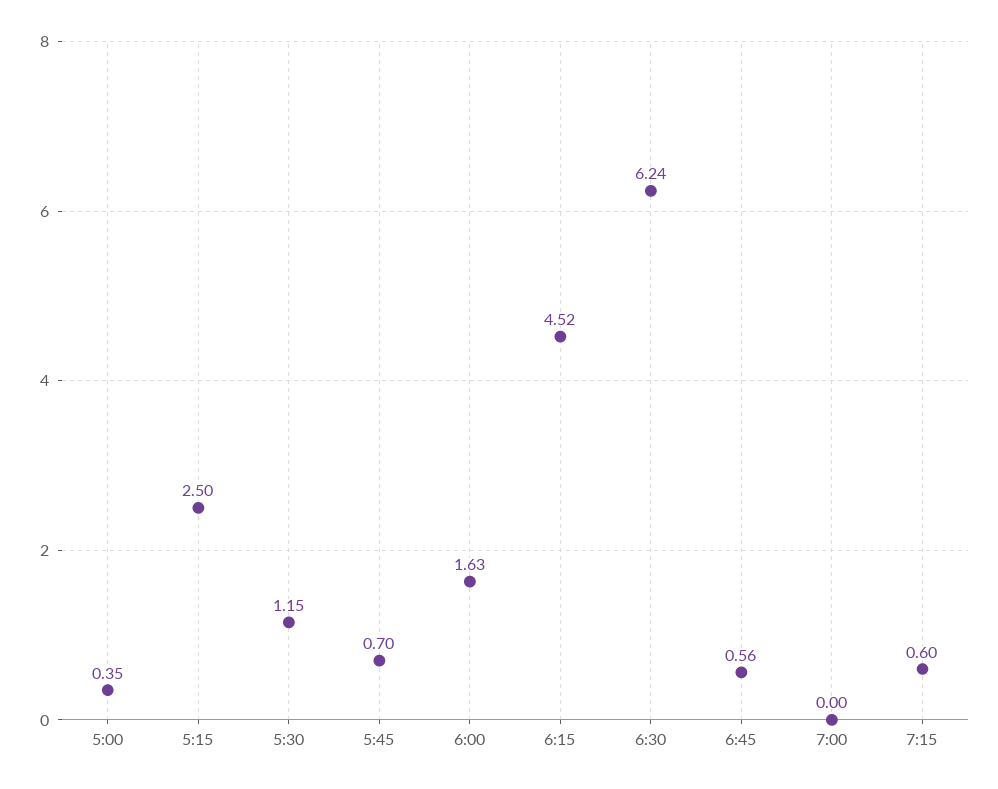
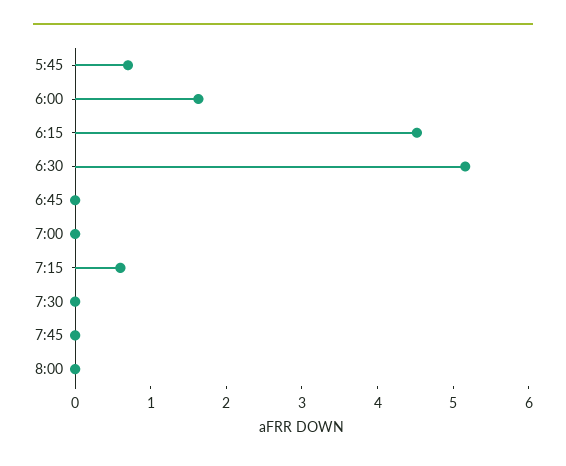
5:00: 0.35 -> none
5:15: 2.5 -> none
5:30: 1.15 -> none
6:30: 6.24 -> 5.2
6:45: 0.56 -> 0
7:30: none -> 0
7:45: none -> 0
8:00: none -> 0

